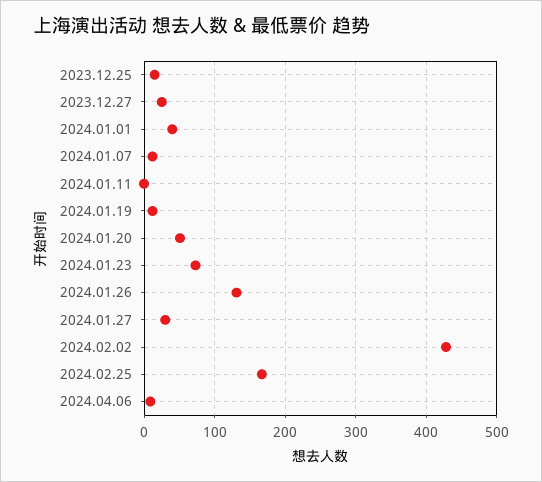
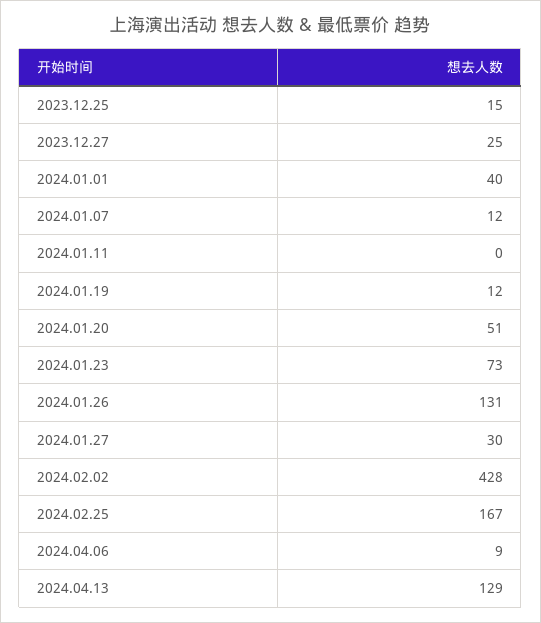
2024.04.13: none -> 129

